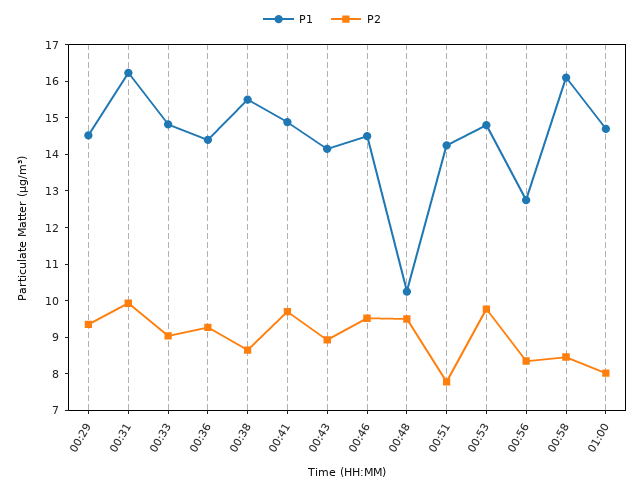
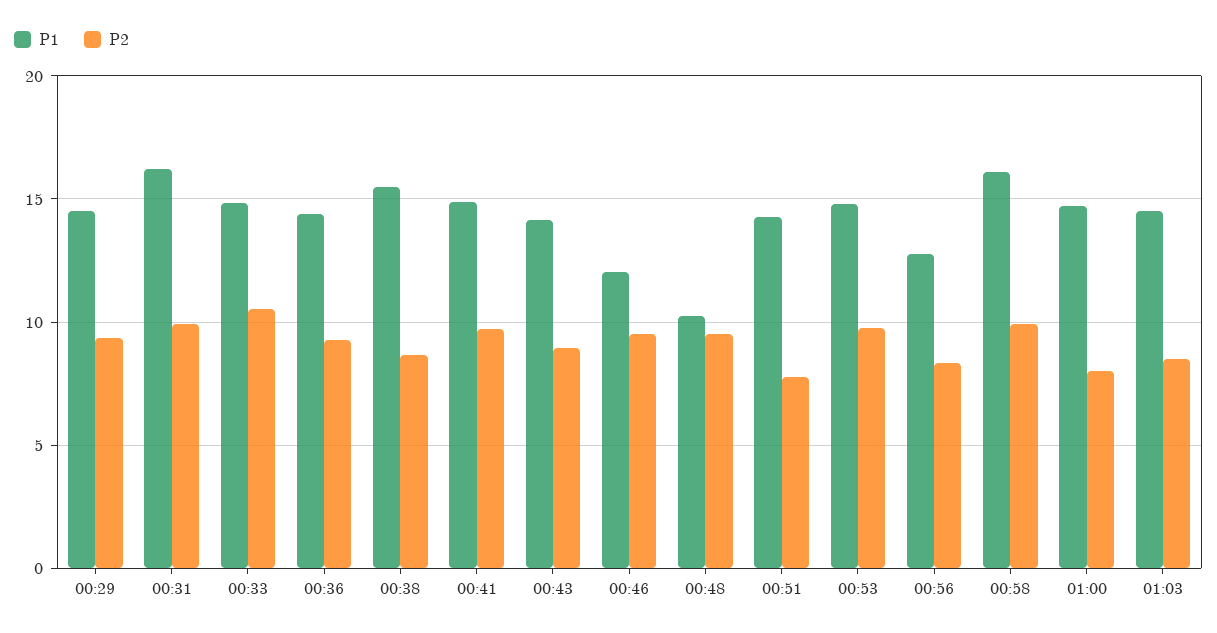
P2, 00:33: 9 -> 10.5
P1, 00:46: 14.5 -> 12
P2, 00:58: 8.5 -> 10
P1, 01:03: none -> 14.5
P2, 01:03: none -> 8.5

